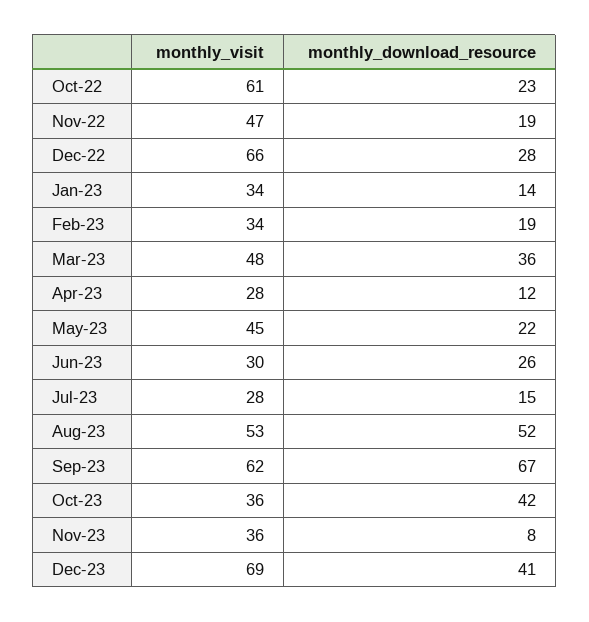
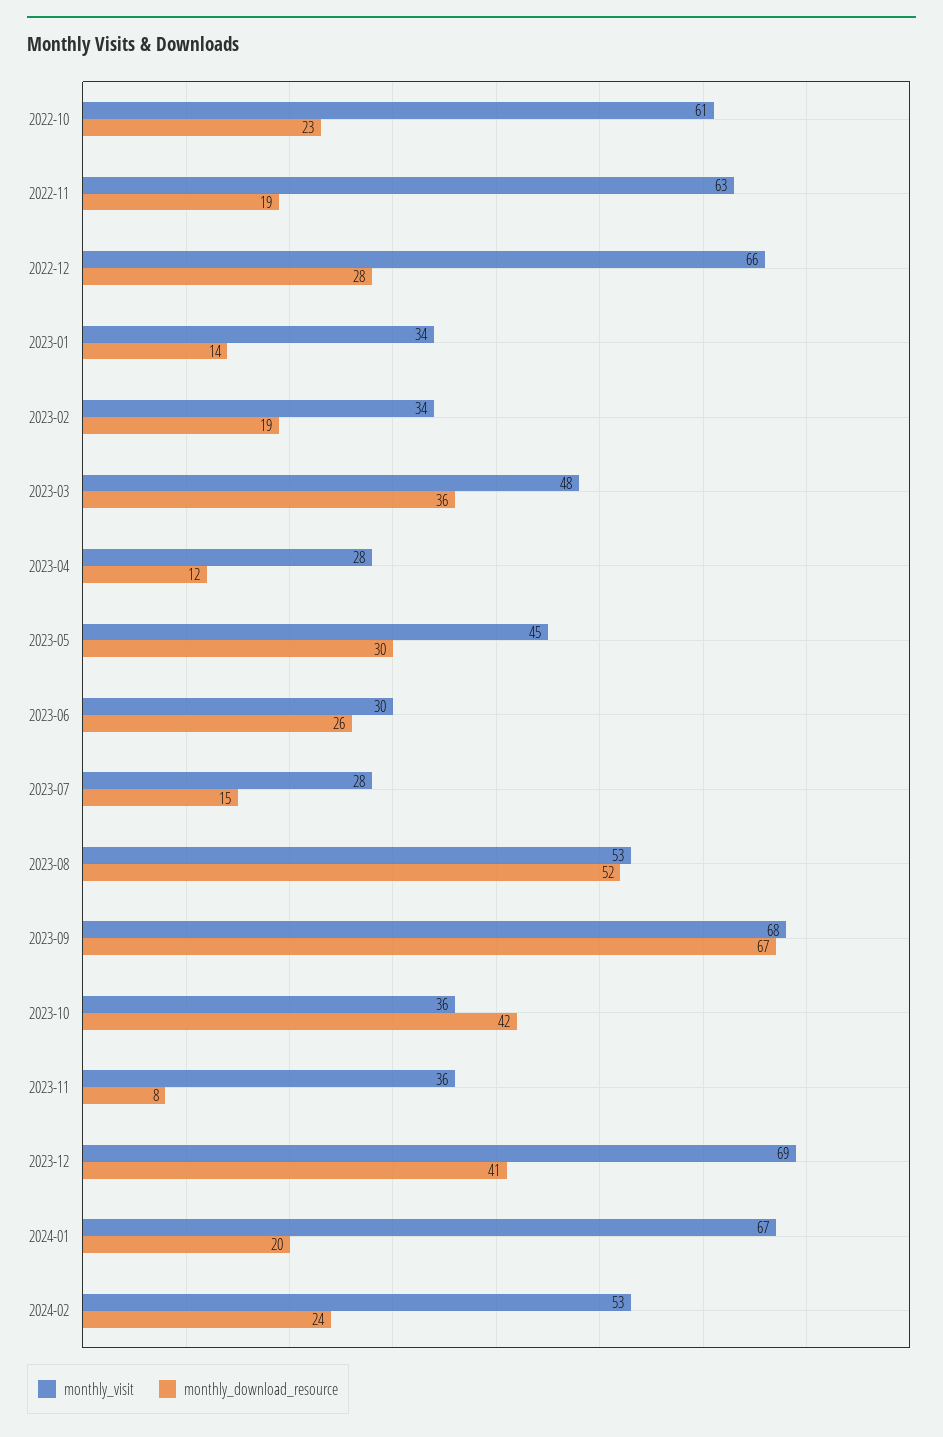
monthly_visit, Nov-22: 47 -> 63
monthly_download_resource, May-23: 22 -> 30
monthly_visit, Sep-23: 62 -> 68
monthly_visit, 2024-01: none -> 67
monthly_download_resource, 2024-01: none -> 20
monthly_visit, 2024-02: none -> 53
monthly_download_resource, 2024-02: none -> 24

